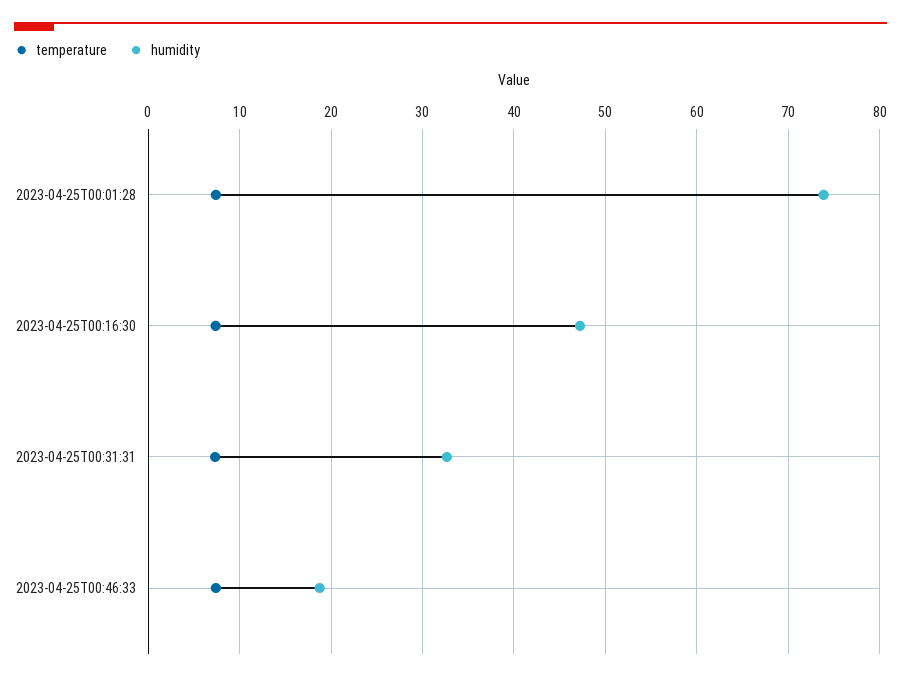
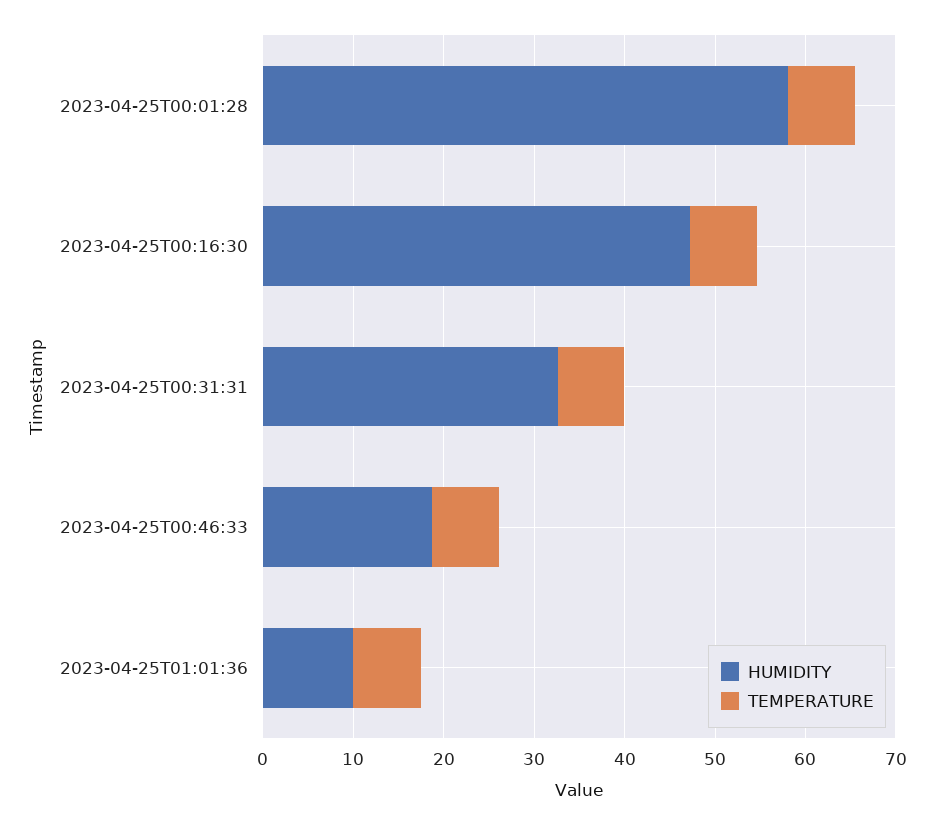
humidity, 2023-04-25T00:01:28: 74 -> 58
humidity, 2023-04-25T01:01:36: none -> 10
temperature, 2023-04-25T01:01:36: none -> 8

